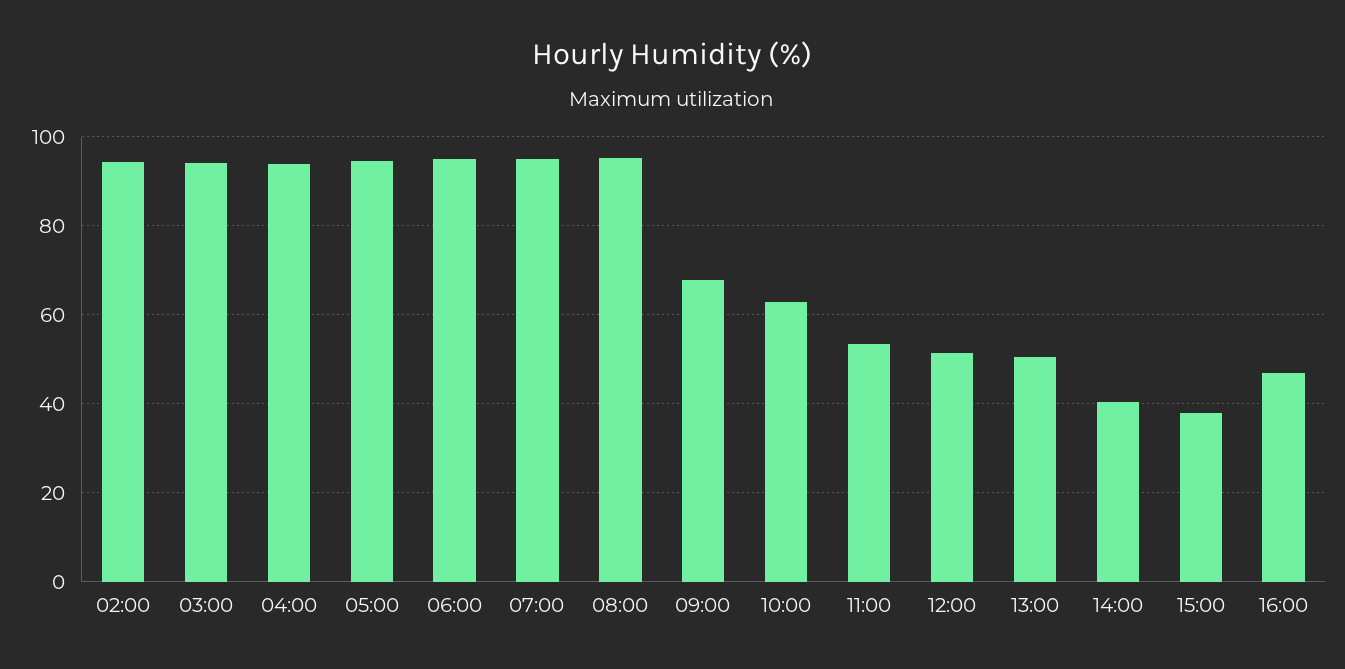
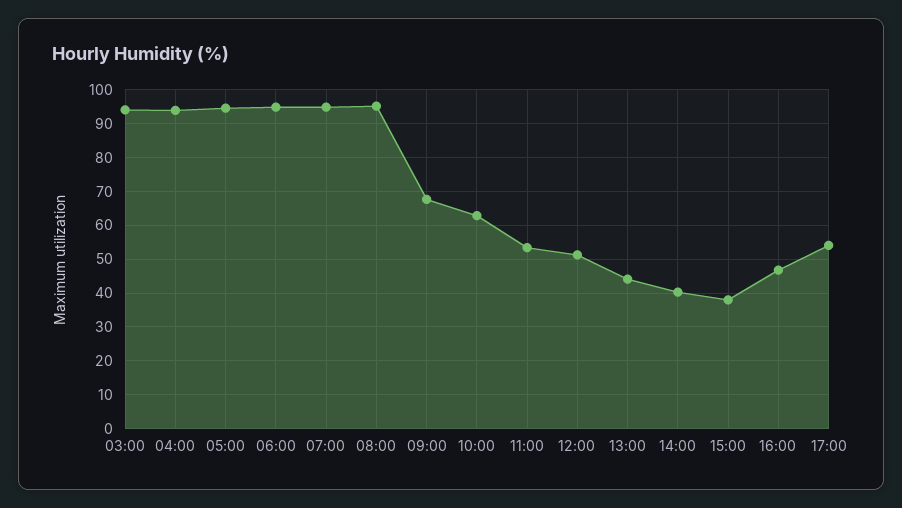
02:00: 94 -> none
13:00: 50 -> 44
17:00: none -> 54

